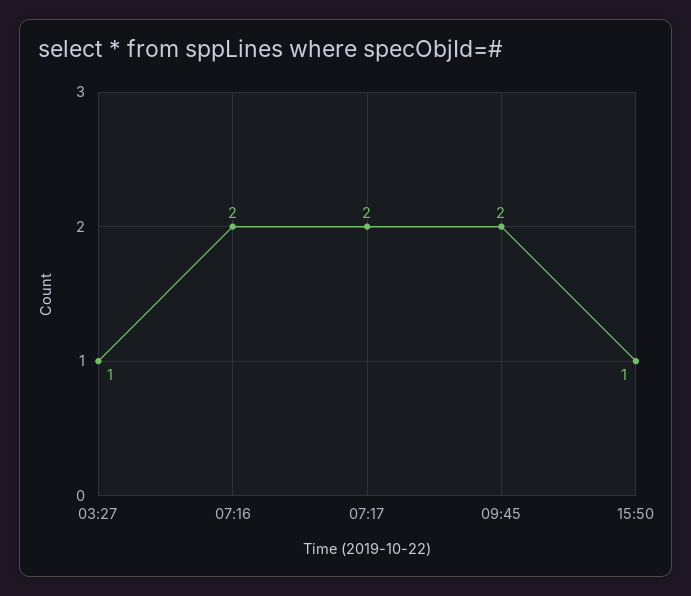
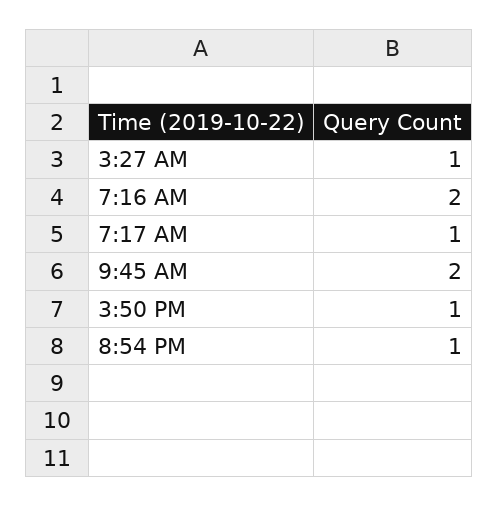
07:17: 2 -> 1
8:54 PM: none -> 1

